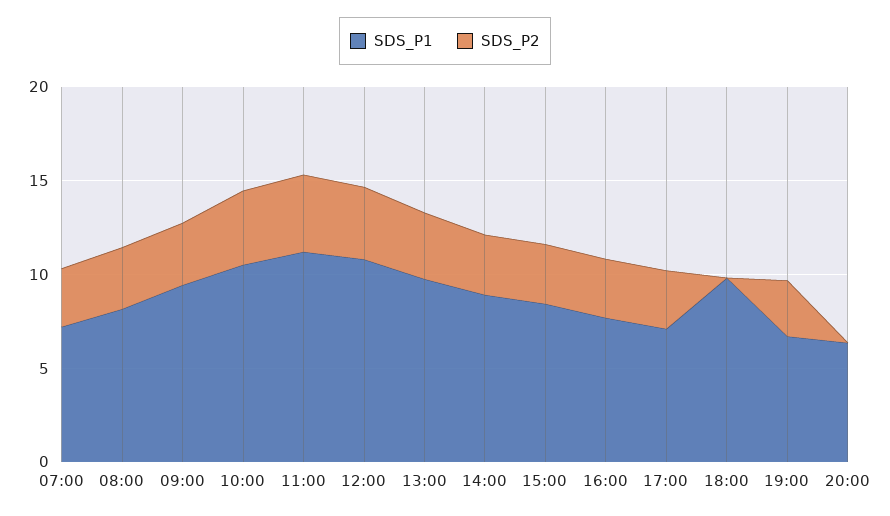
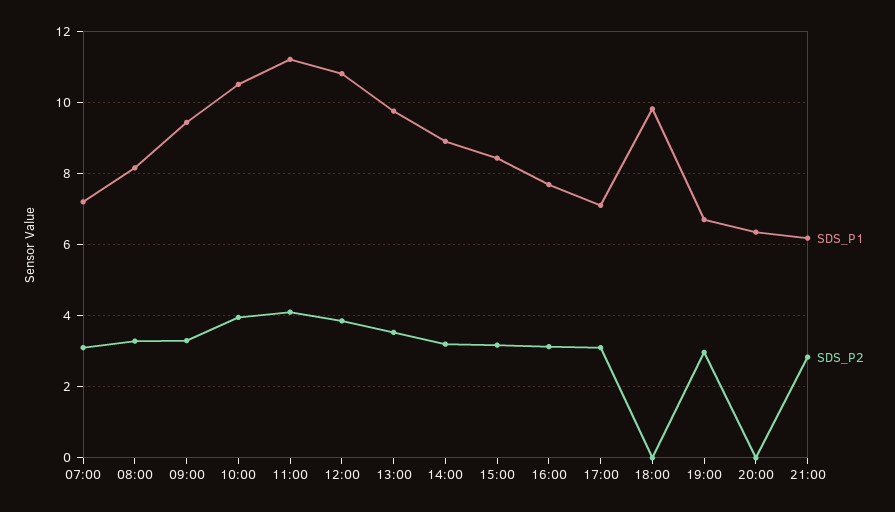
SDS_P1, 21:00: none -> 6.2
SDS_P2, 21:00: none -> 2.8

